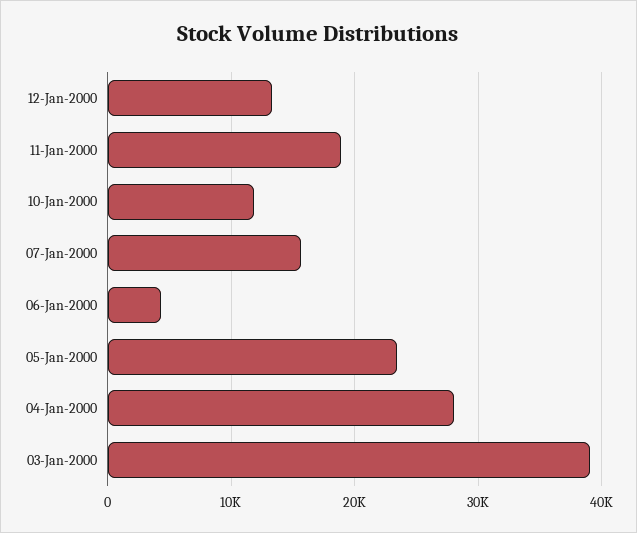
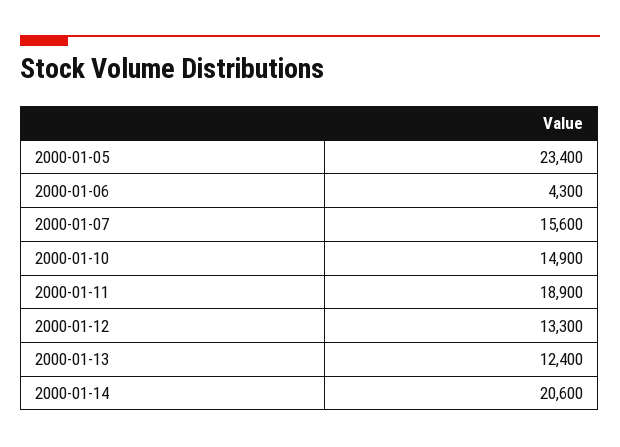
10-Jan-2000: 12000 -> 14900
04-Jan-2000: 28000 -> none
03-Jan-2000: 39000 -> none
2000-01-13: none -> 12400
2000-01-14: none -> 20600

